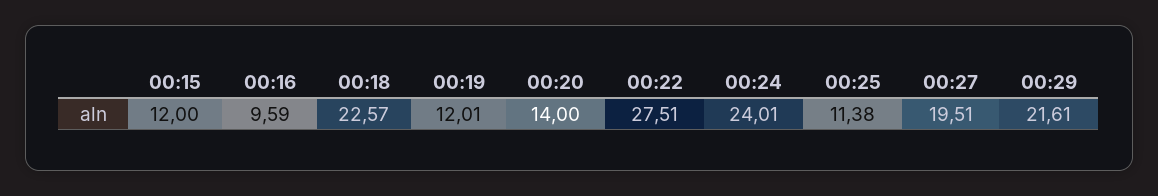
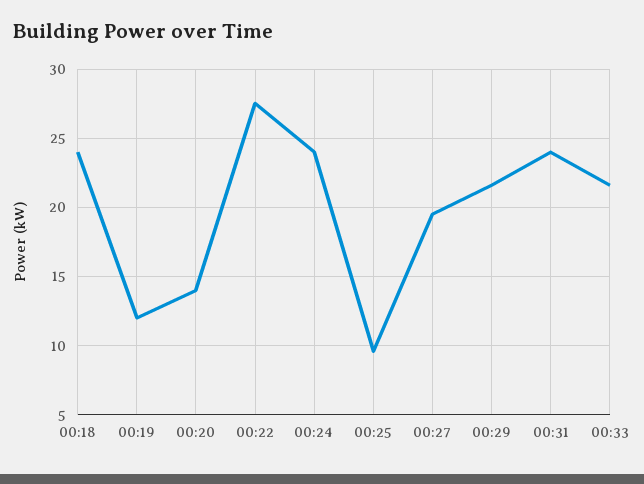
00:15: 12 -> none
00:16: 9.59 -> none
00:18: 22.57 -> 24
00:25: 11.38 -> 9.5
00:31: none -> 24
00:33: none -> 21.5

